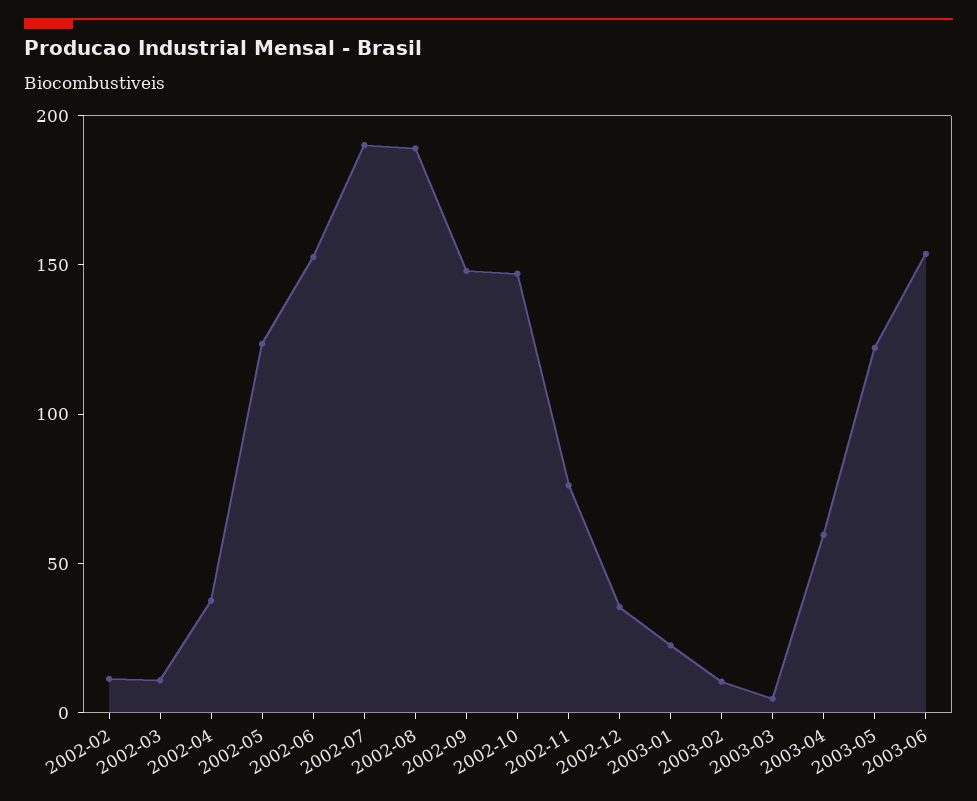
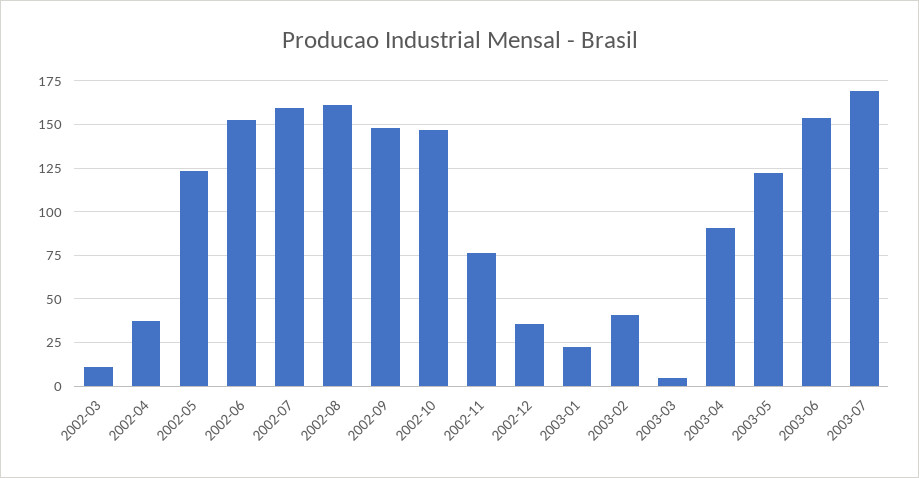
2002-02: 10 -> none
2002-07: 190 -> 160
2002-08: 190 -> 160
2003-02: 10 -> 40
2003-04: 60 -> 90
2003-07: none -> 170

